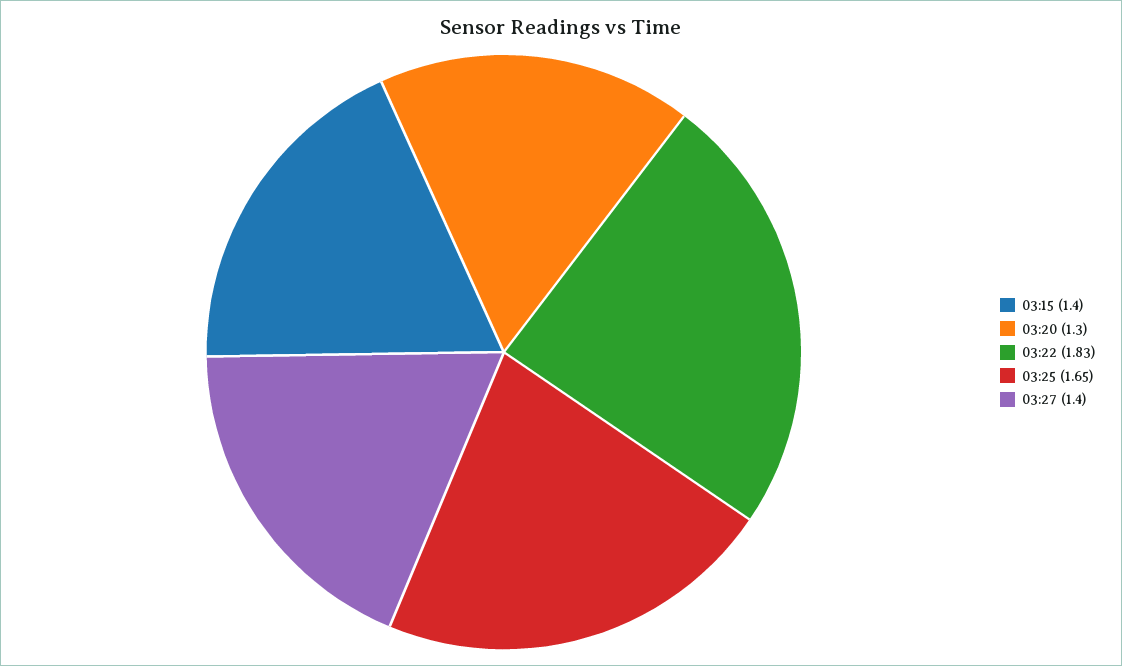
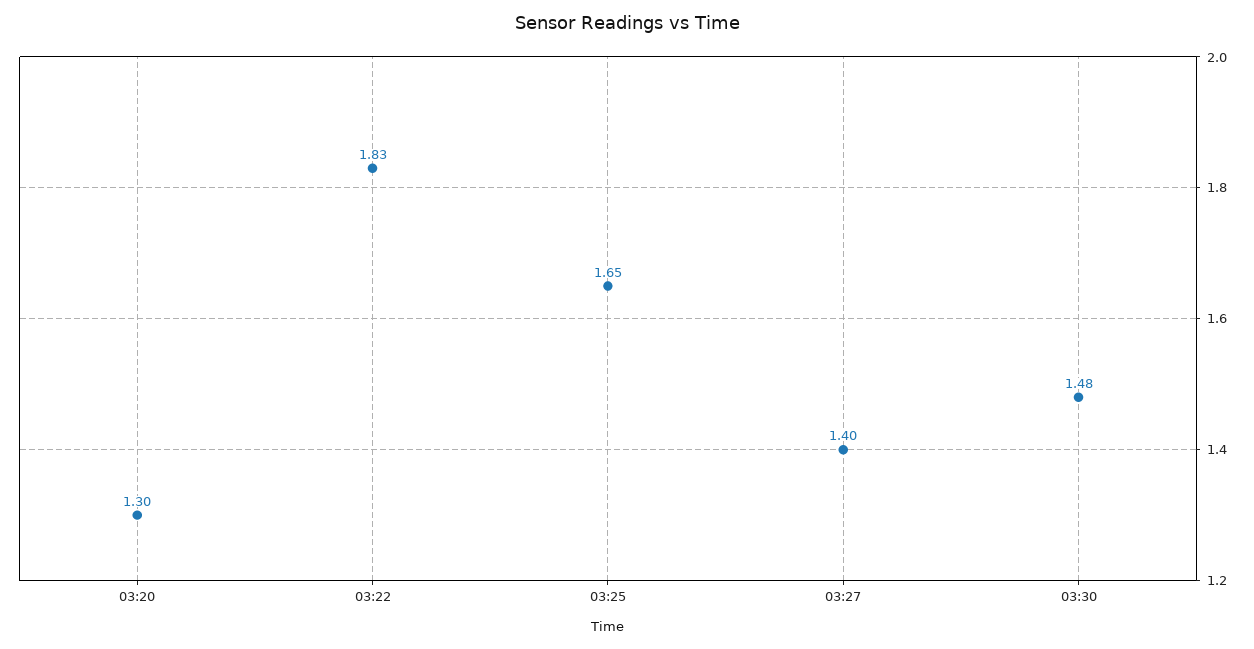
03:15: 1.4 -> none
03:30: none -> 1.48

